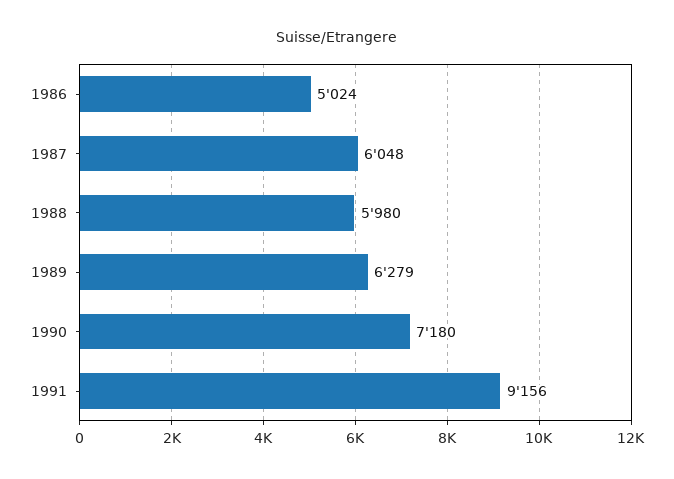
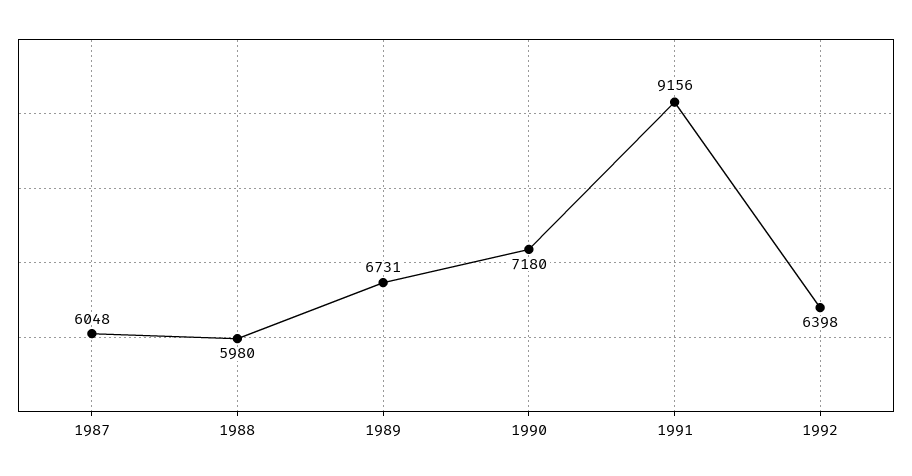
1986: 5024 -> none
1989: 6279 -> 6731
1992: none -> 6398

